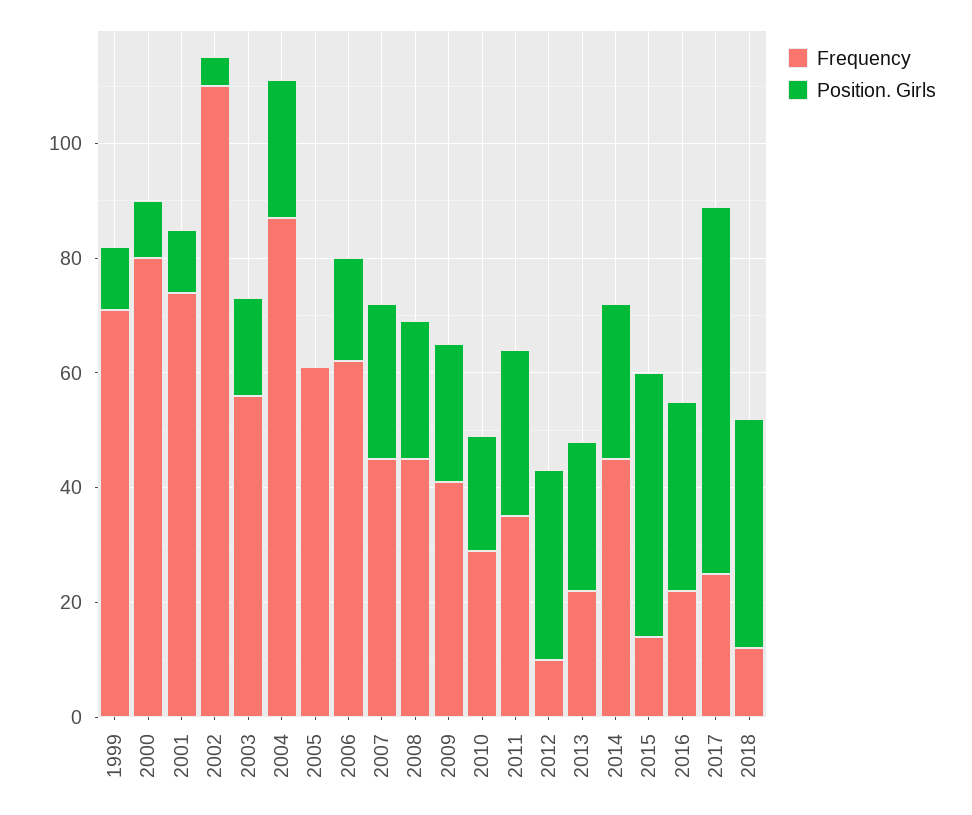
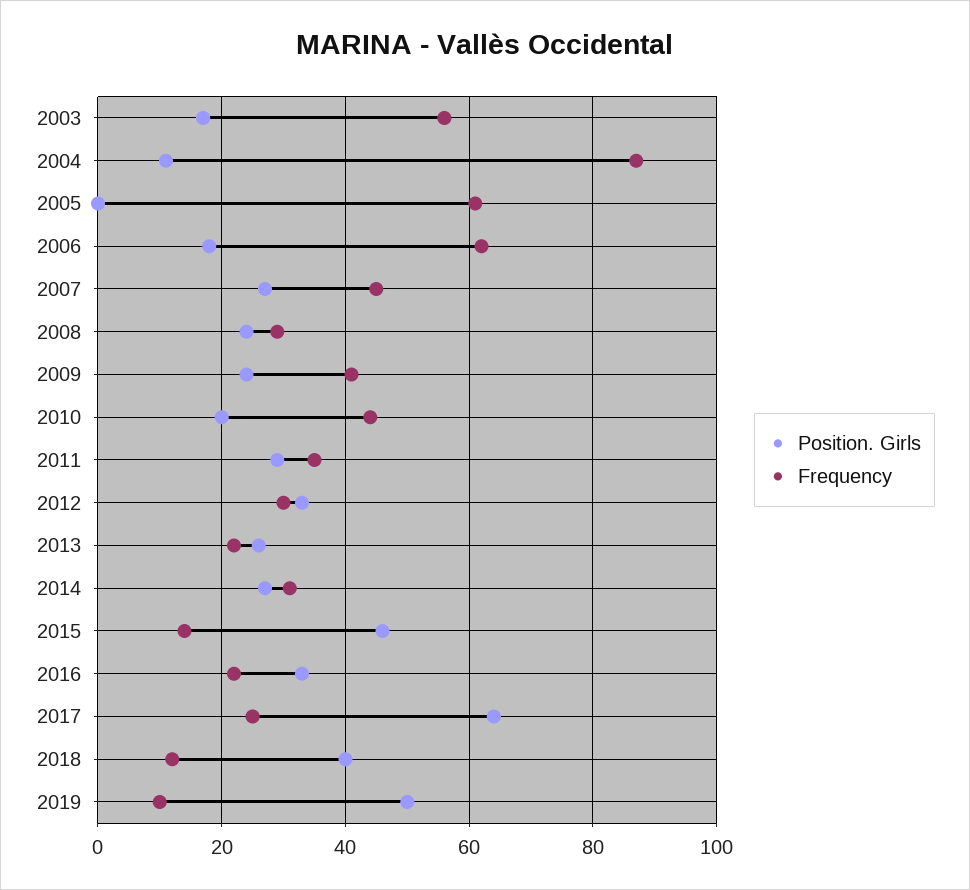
Frequency, 1999: 70 -> none
Position. Girls, 1999: 10 -> none
Frequency, 2000: 80 -> none
Position. Girls, 2000: 10 -> none
Frequency, 2001: 75 -> none
Position. Girls, 2001: 10 -> none
Frequency, 2002: 110 -> none
Position. Girls, 2002: 5 -> none
Position. Girls, 2004: 25 -> 10
Frequency, 2008: 45 -> 30
Frequency, 2010: 30 -> 45
Frequency, 2012: 10 -> 30
Frequency, 2014: 45 -> 30
Position. Girls, 2019: none -> 50
Frequency, 2019: none -> 10

